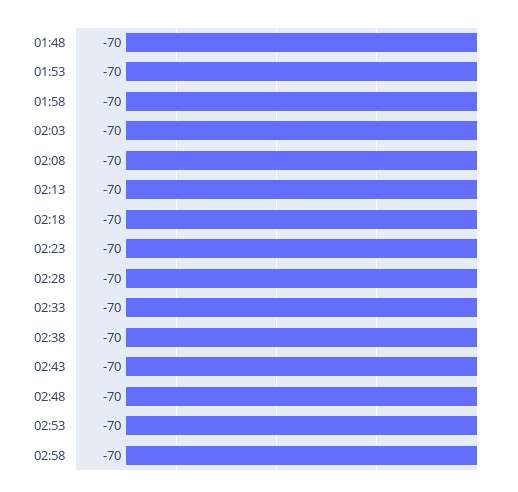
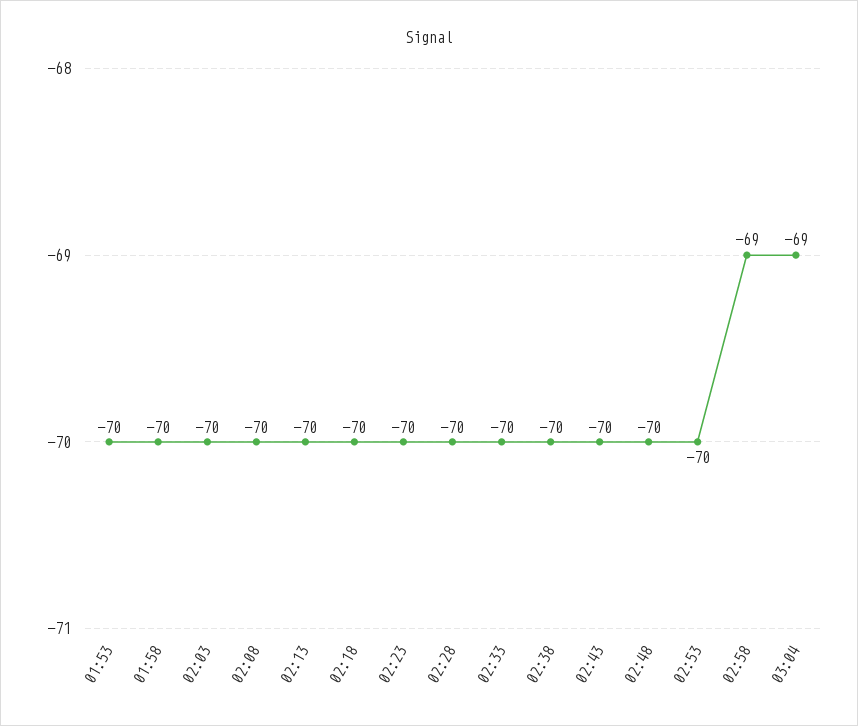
01:48: -70 -> none
02:58: -70 -> -69
03:04: none -> -69

